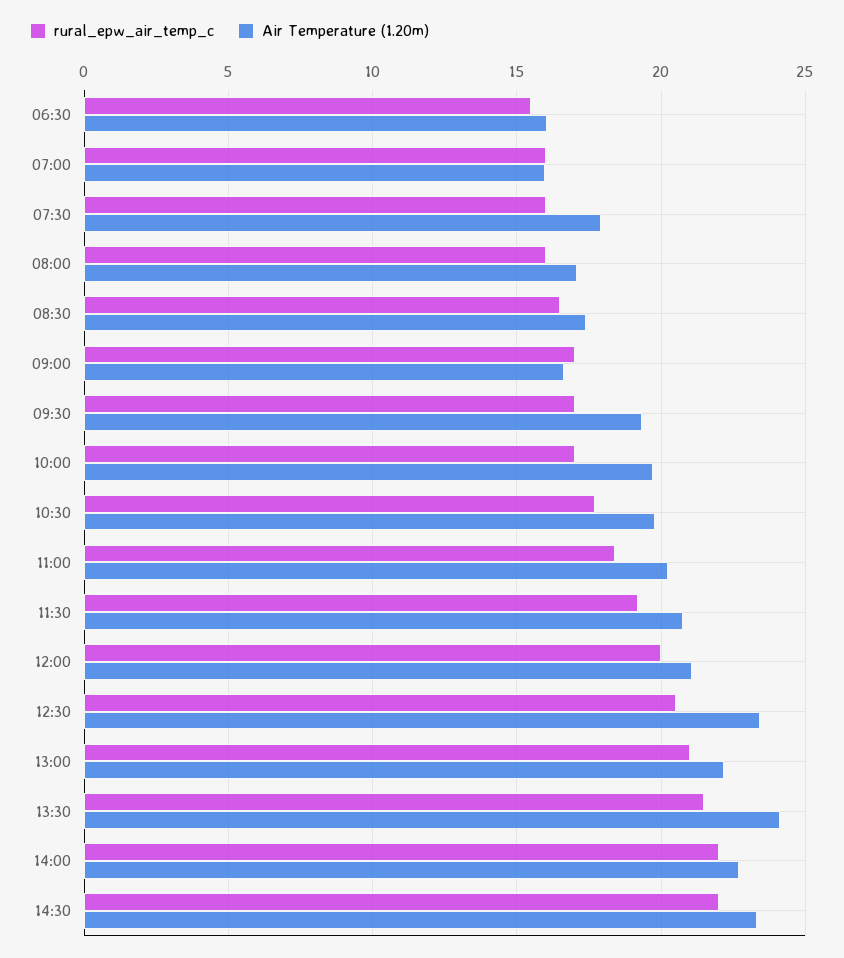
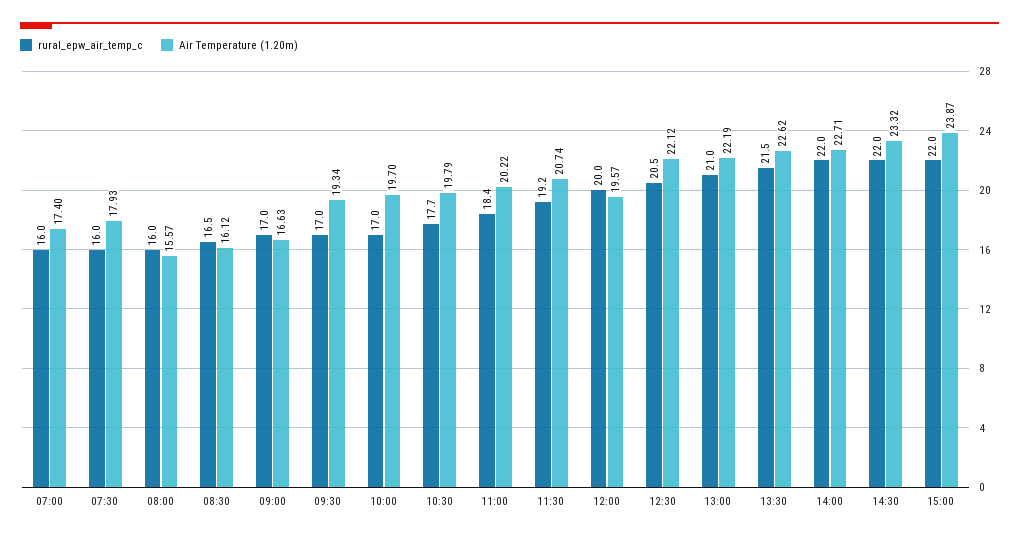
rural_epw_air_temp_c, 06:30: 15.5 -> none
Air Temperature (1.20m), 06:30: 16 -> none
Air Temperature (1.20m), 07:00: 16 -> 17.4
Air Temperature (1.20m), 08:00: 17 -> 15.57
Air Temperature (1.20m), 08:30: 17.5 -> 16.12
Air Temperature (1.20m), 12:00: 21 -> 19.57
Air Temperature (1.20m), 12:30: 23.5 -> 22.12
Air Temperature (1.20m), 13:30: 24 -> 22.62
rural_epw_air_temp_c, 15:00: none -> 22
Air Temperature (1.20m), 15:00: none -> 23.87

